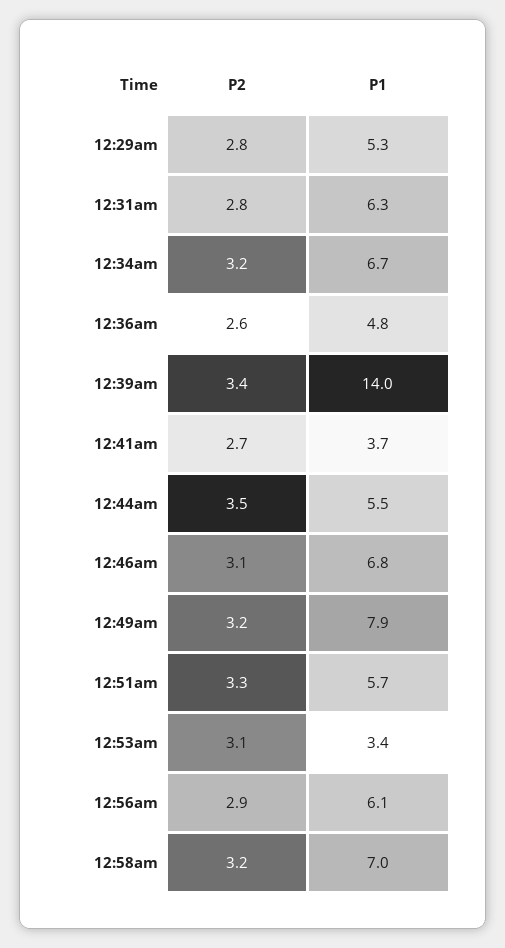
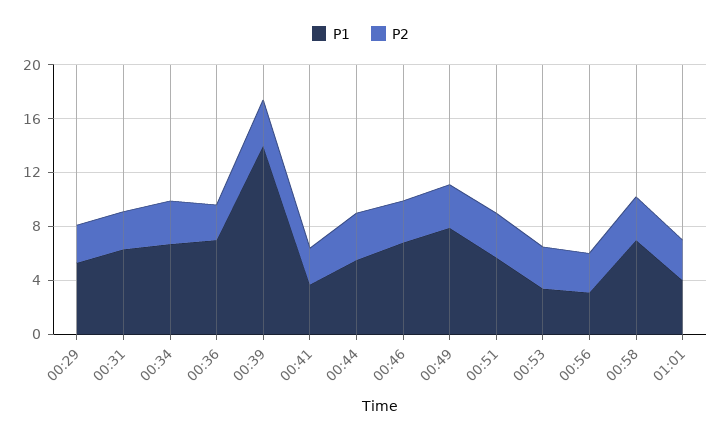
P1, 12:36am: 4.8 -> 7
P1, 12:56am: 6.1 -> 3
P1, 01:01: none -> 4
P2, 01:01: none -> 3

